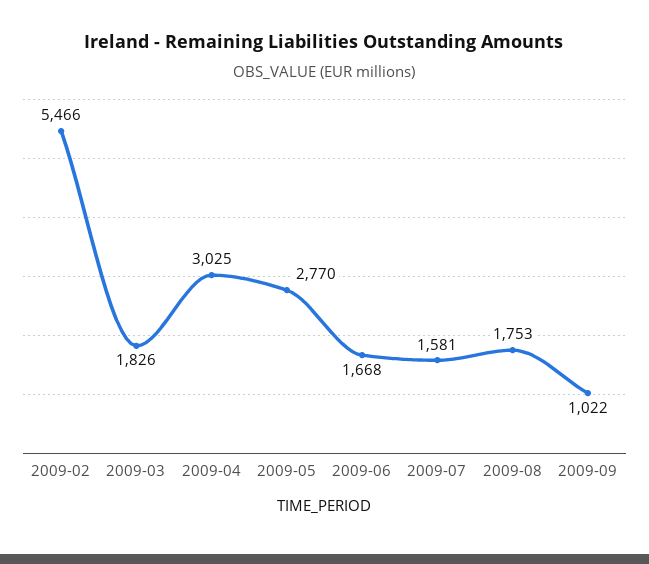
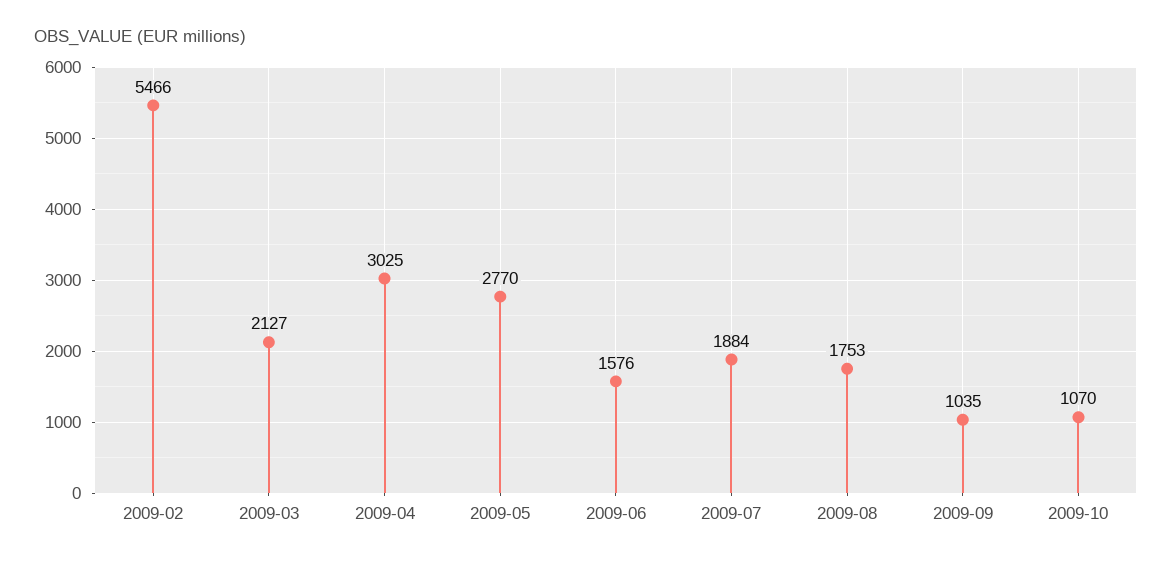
2009-03: 1826 -> 2127
2009-06: 1668 -> 1576
2009-07: 1581 -> 1884
2009-09: 1022 -> 1035
2009-10: none -> 1070

